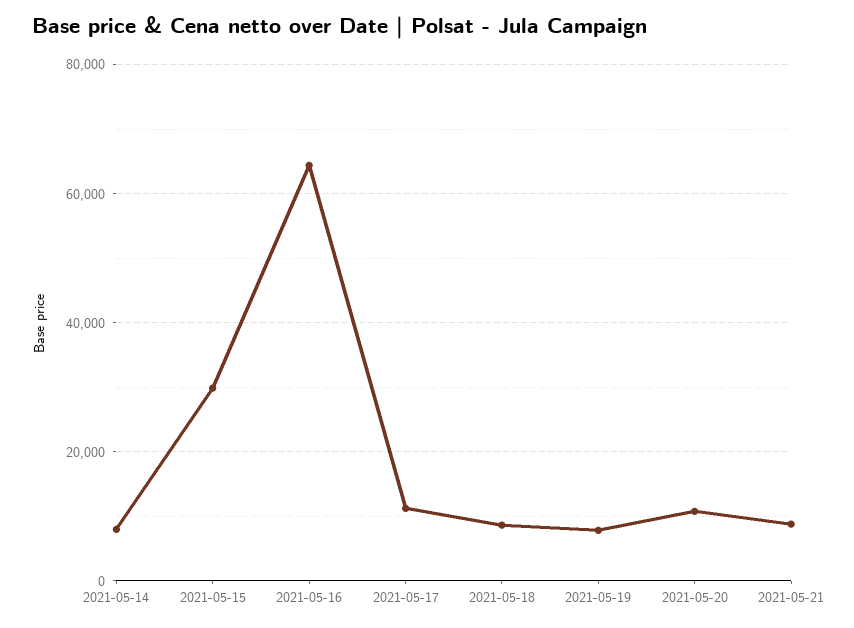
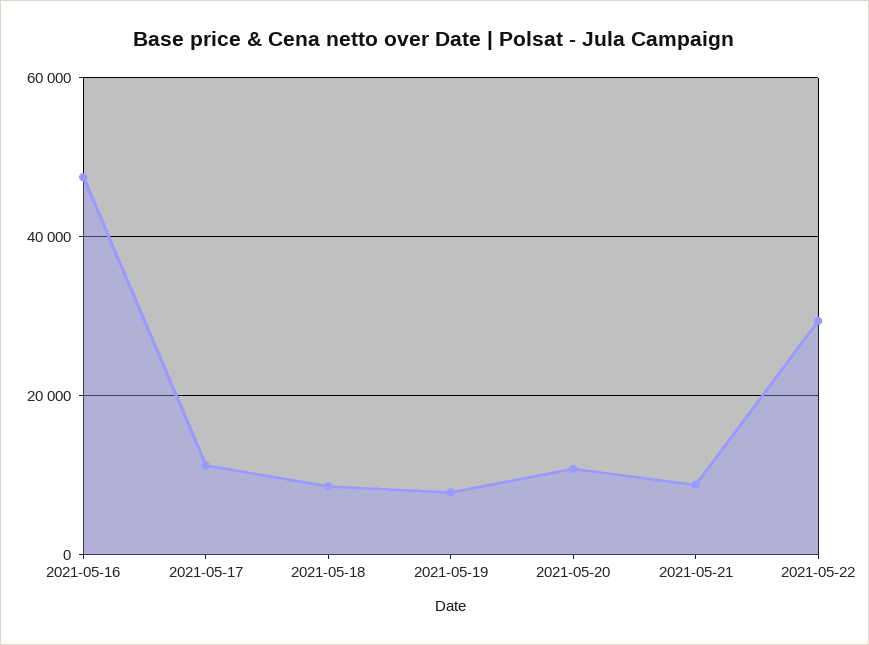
2021-05-14: 8000 -> none
2021-05-15: 30000 -> none
2021-05-16: 64000 -> 48000
2021-05-22: none -> 30000

